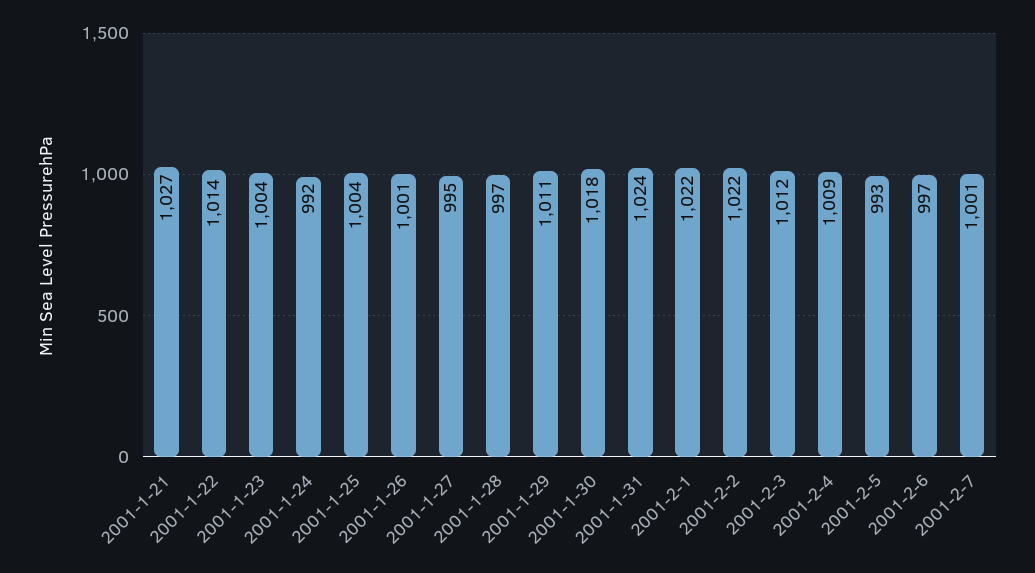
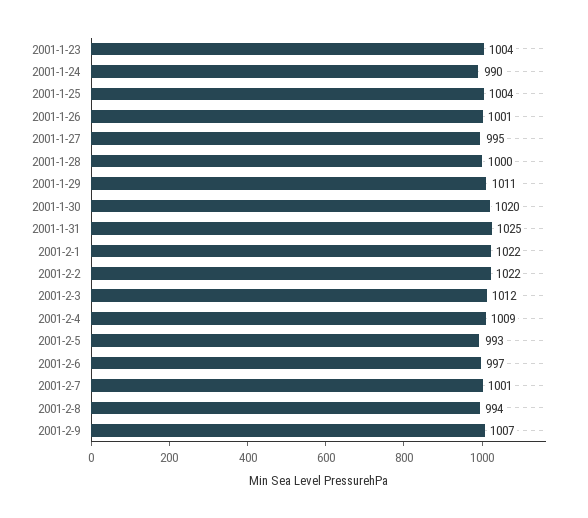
2001-1-21: 1027 -> none
2001-1-22: 1014 -> none
2001-1-24: 992 -> 990
2001-1-28: 997 -> 1000
2001-1-30: 1018 -> 1020
2001-1-31: 1024 -> 1025
2001-2-8: none -> 994
2001-2-9: none -> 1007

